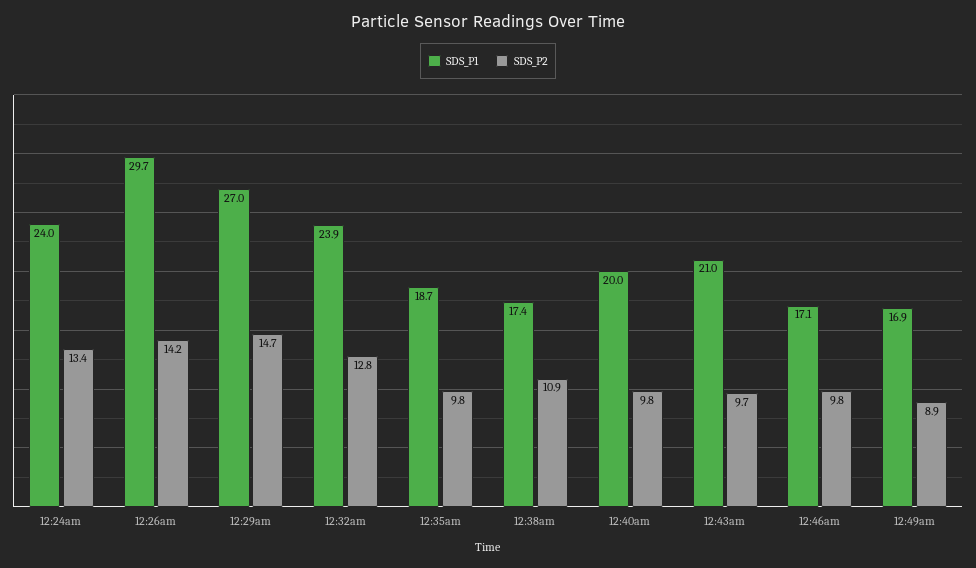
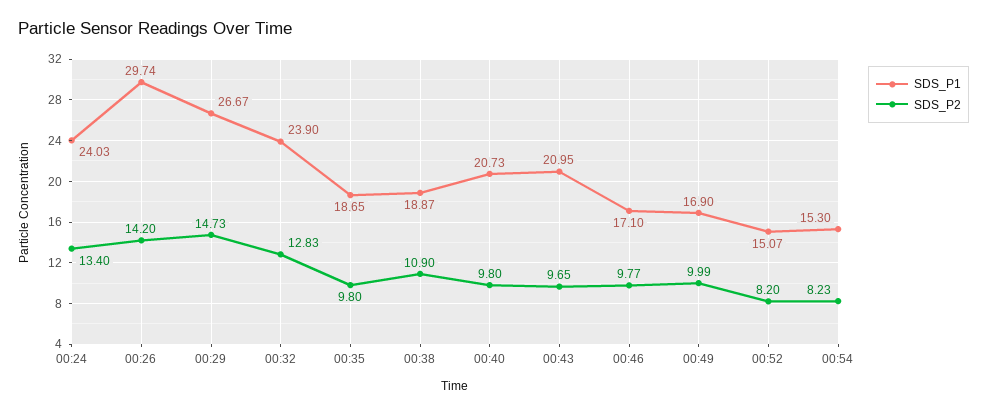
SDS_P1, 12:29am: 27 -> 26.67
SDS_P1, 12:38am: 17.4 -> 18.87
SDS_P1, 12:40am: 20 -> 20.73
SDS_P2, 12:49am: 8.9 -> 9.99
SDS_P1, 00:52: none -> 15.07
SDS_P2, 00:52: none -> 8.2
SDS_P1, 00:54: none -> 15.3
SDS_P2, 00:54: none -> 8.23

